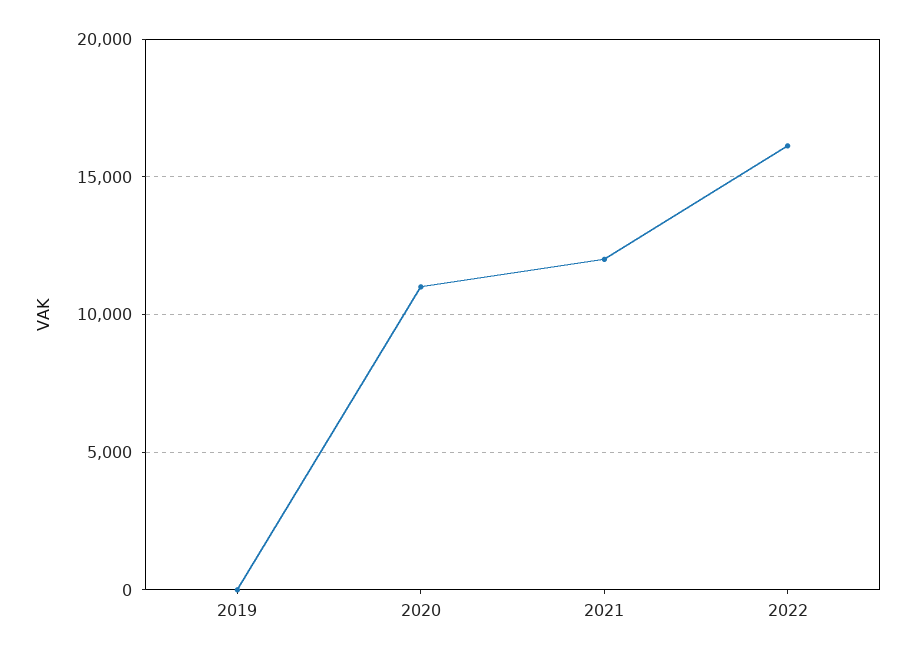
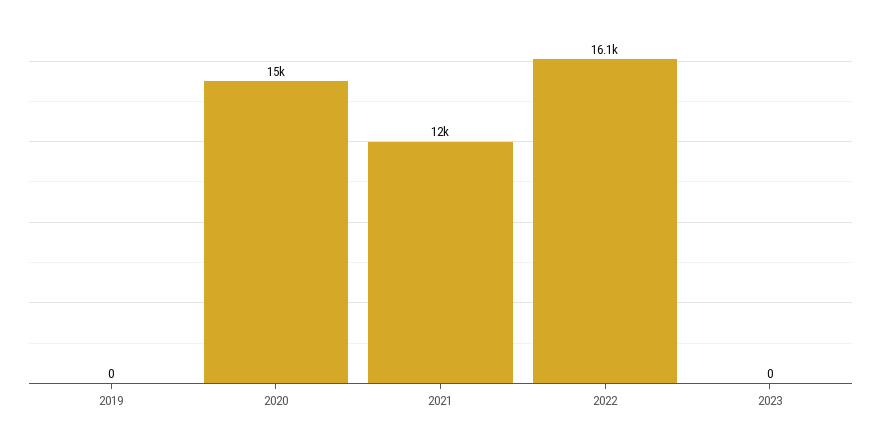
2020: 11000 -> 15000
2023: none -> 0

